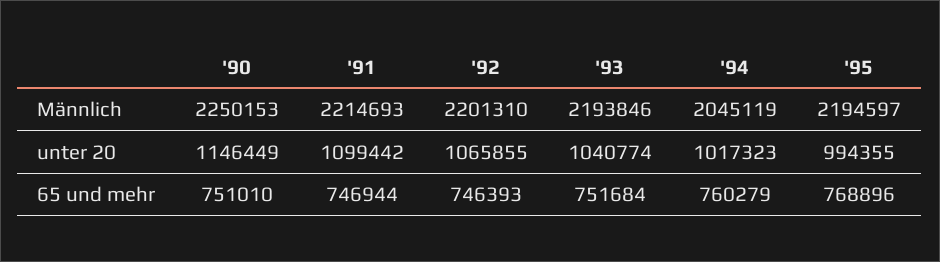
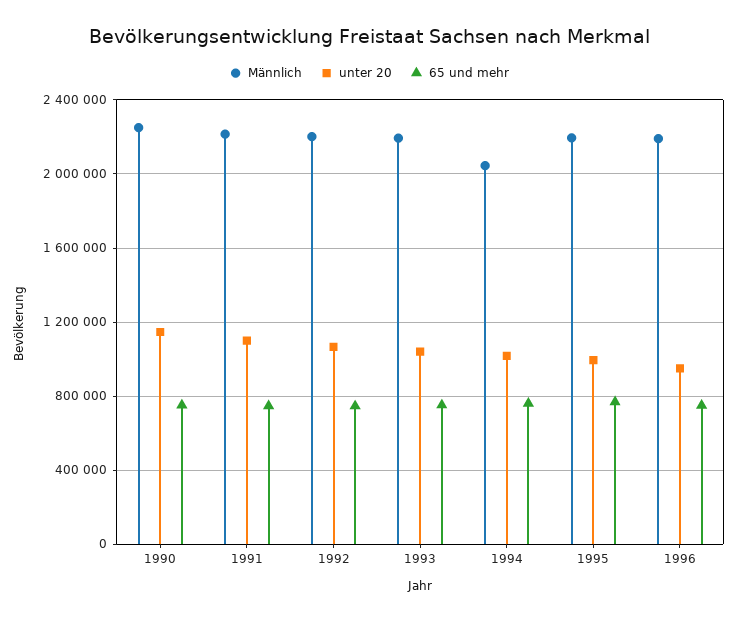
Männlich, 1996: none -> 2200000
unter 20, 1996: none -> 950000
65 und mehr, 1996: none -> 750000

